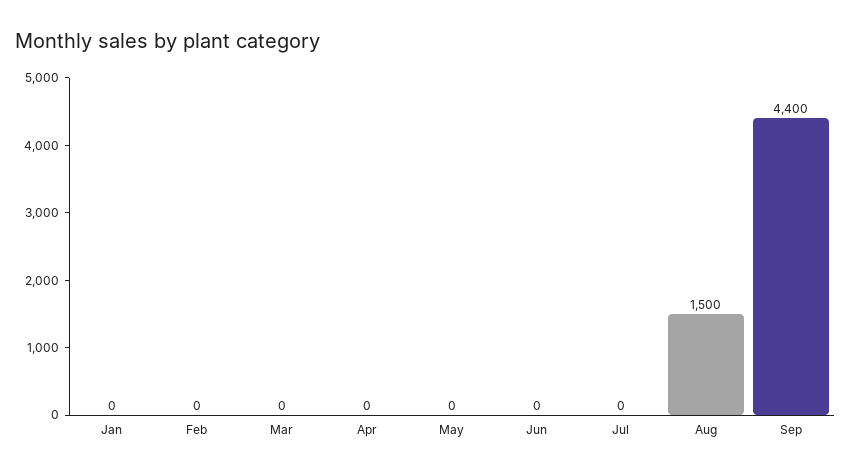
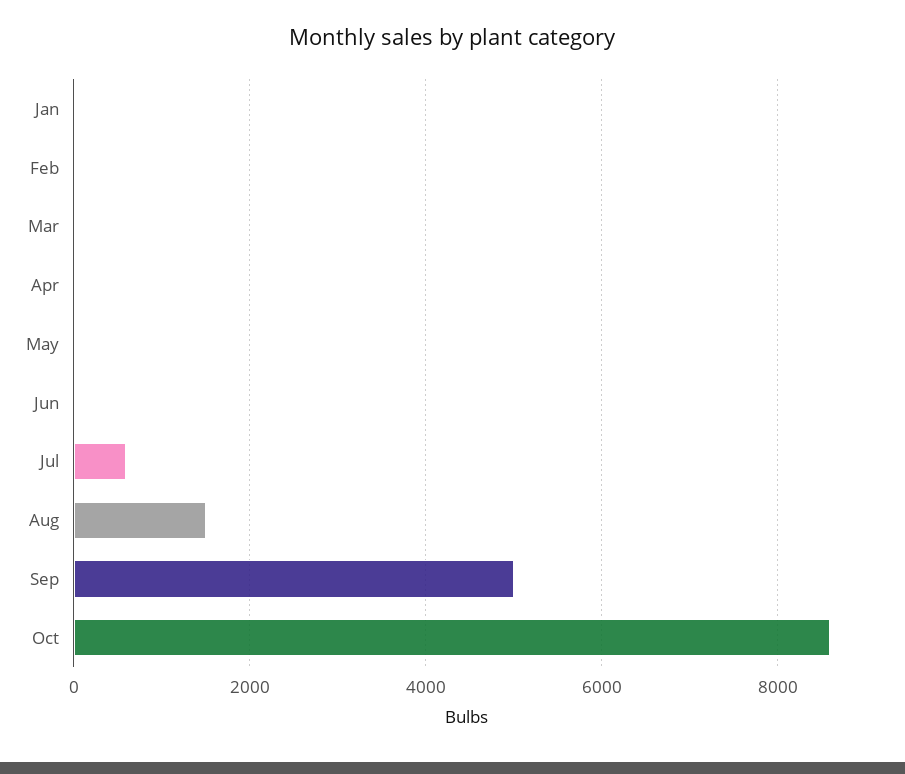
Jul: 0 -> 600
Sep: 4400 -> 5000
Oct: none -> 8600

